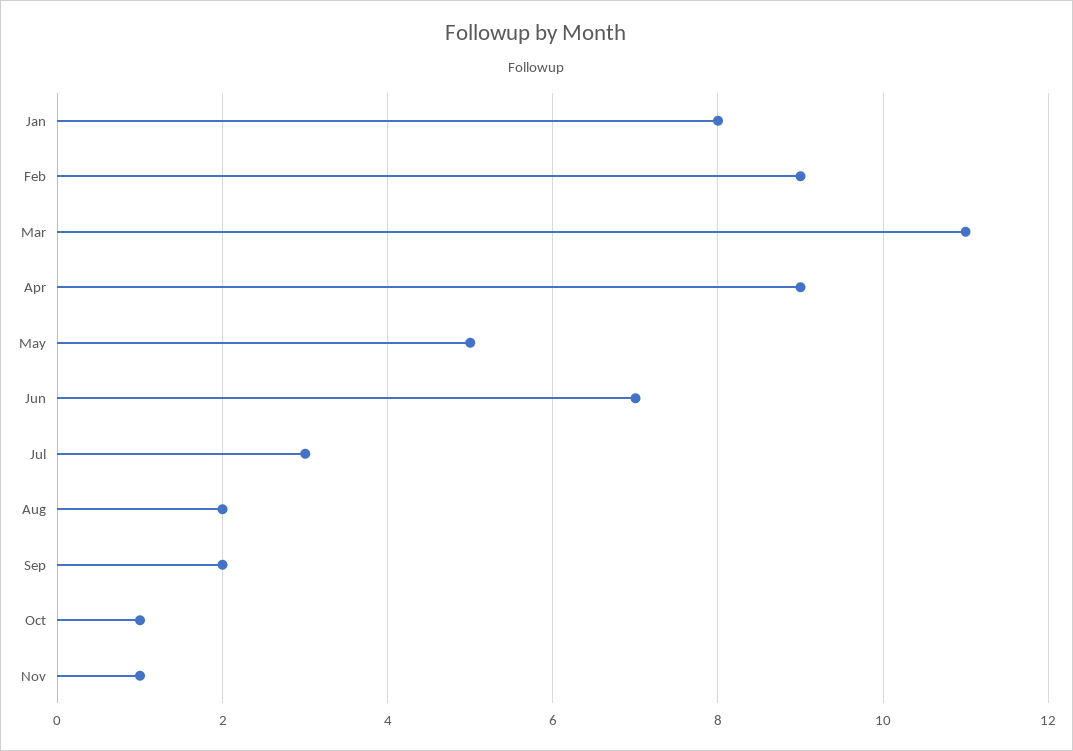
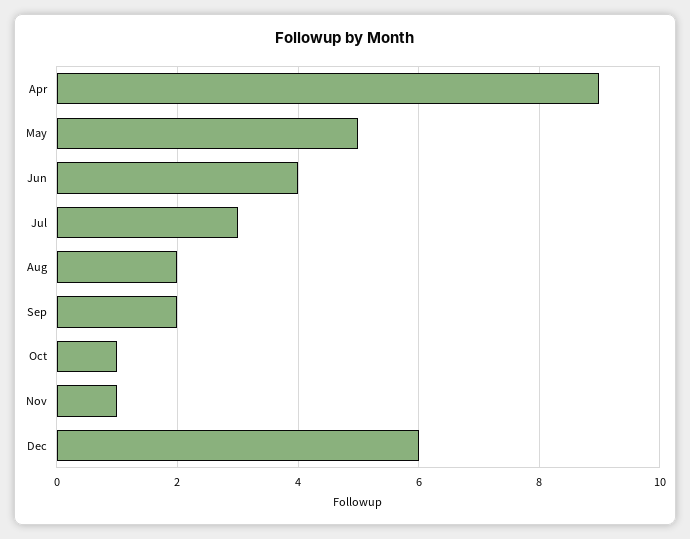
Jan: 8 -> none
Feb: 9 -> none
Mar: 11 -> none
Jun: 7 -> 4
Dec: none -> 6

